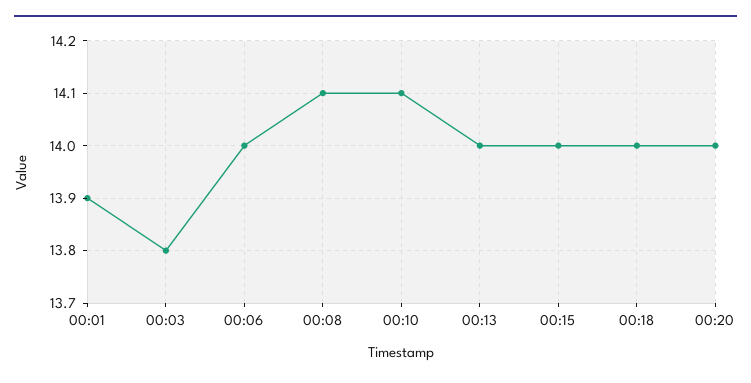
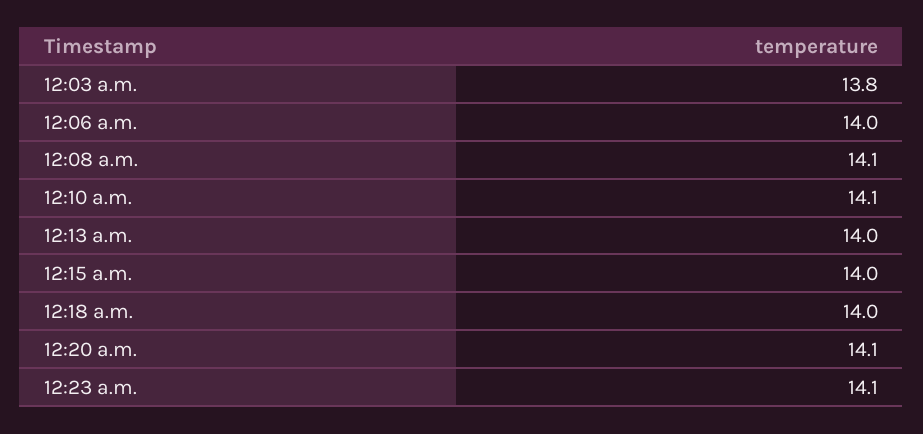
00:01: 13.9 -> none
00:20: 14 -> 14.1
12:23 a.m.: none -> 14.1

